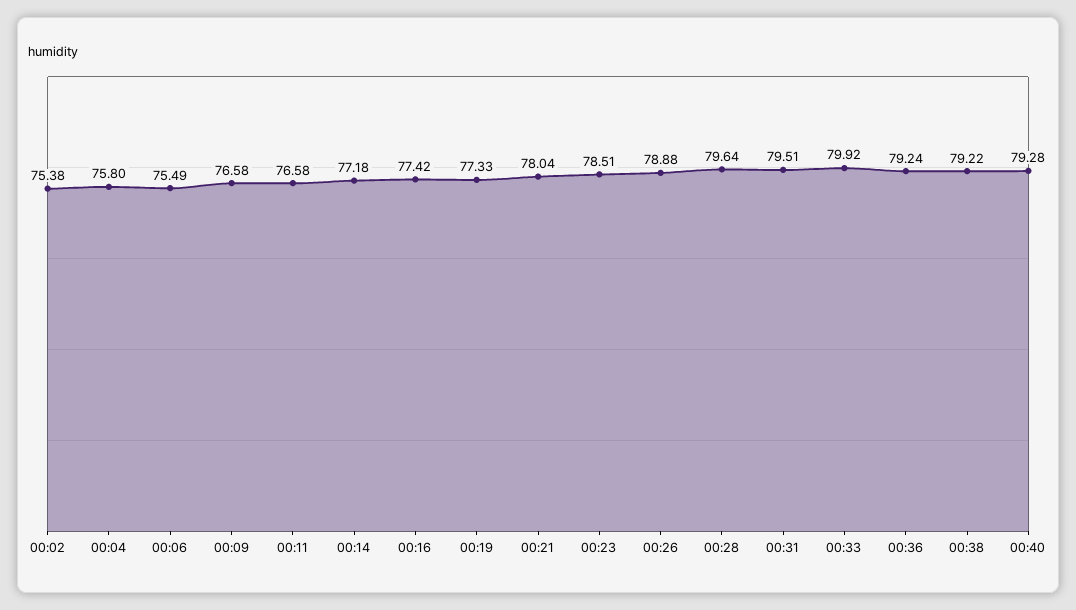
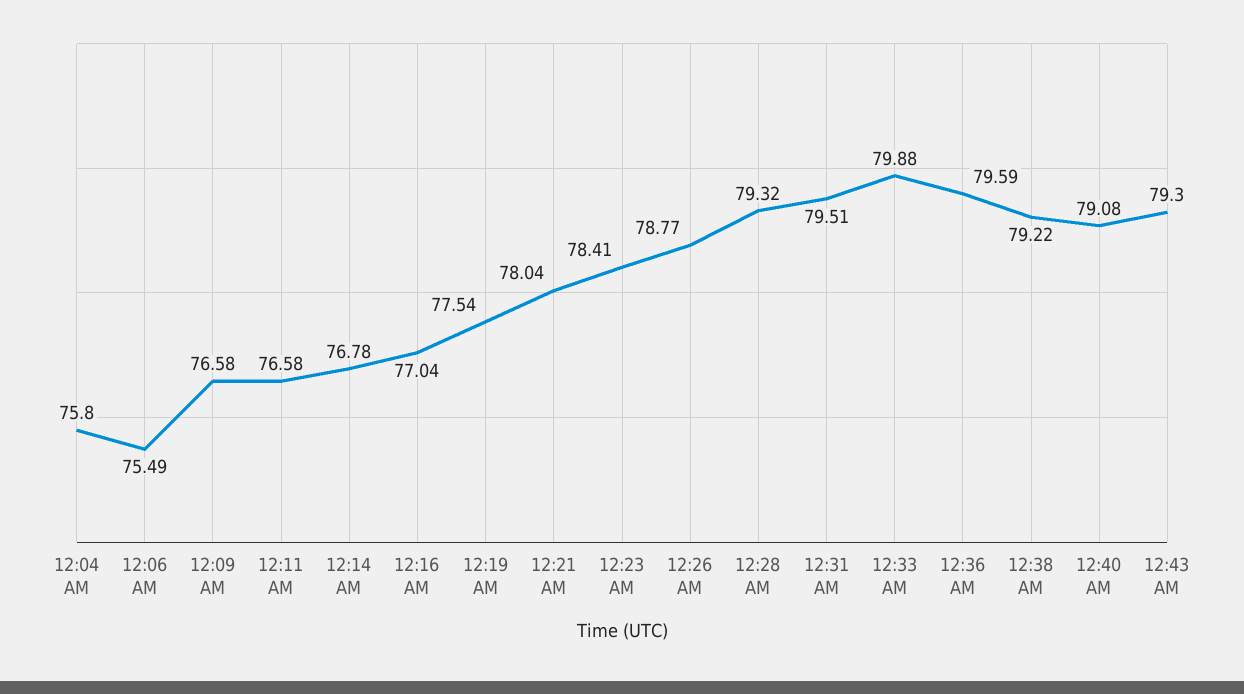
00:02: 75.38 -> none
00:14: 77.18 -> 76.78
00:16: 77.42 -> 77.04
00:19: 77.33 -> 77.54
00:23: 78.51 -> 78.41
00:26: 78.88 -> 78.77
00:28: 79.64 -> 79.32
00:33: 79.92 -> 79.88
00:36: 79.24 -> 79.59
00:40: 79.28 -> 79.08
12:43 AM: none -> 79.3

